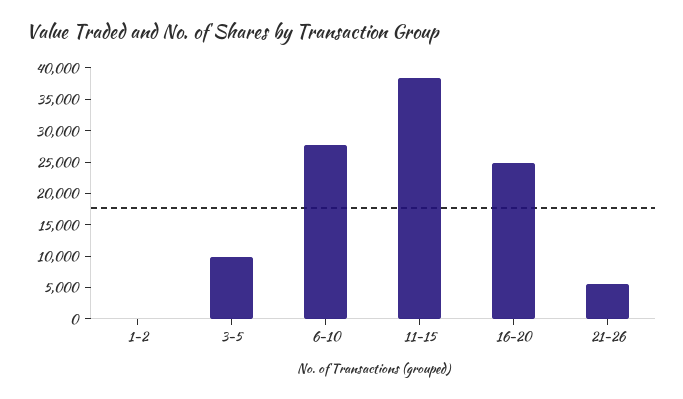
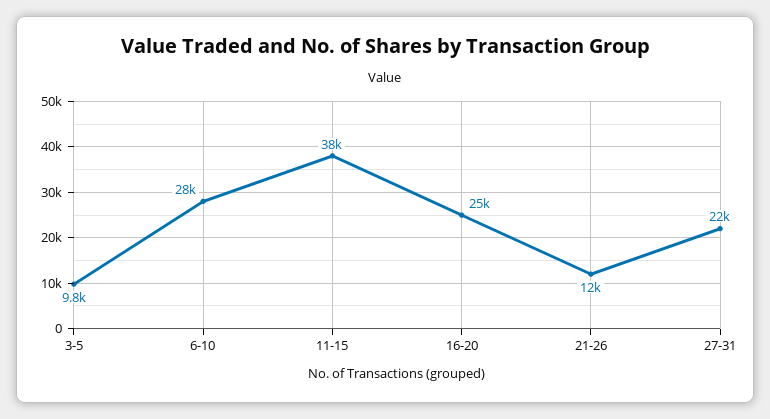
1-2: 0 -> none
21-26: 5000 -> 12000
27-31: none -> 22000

